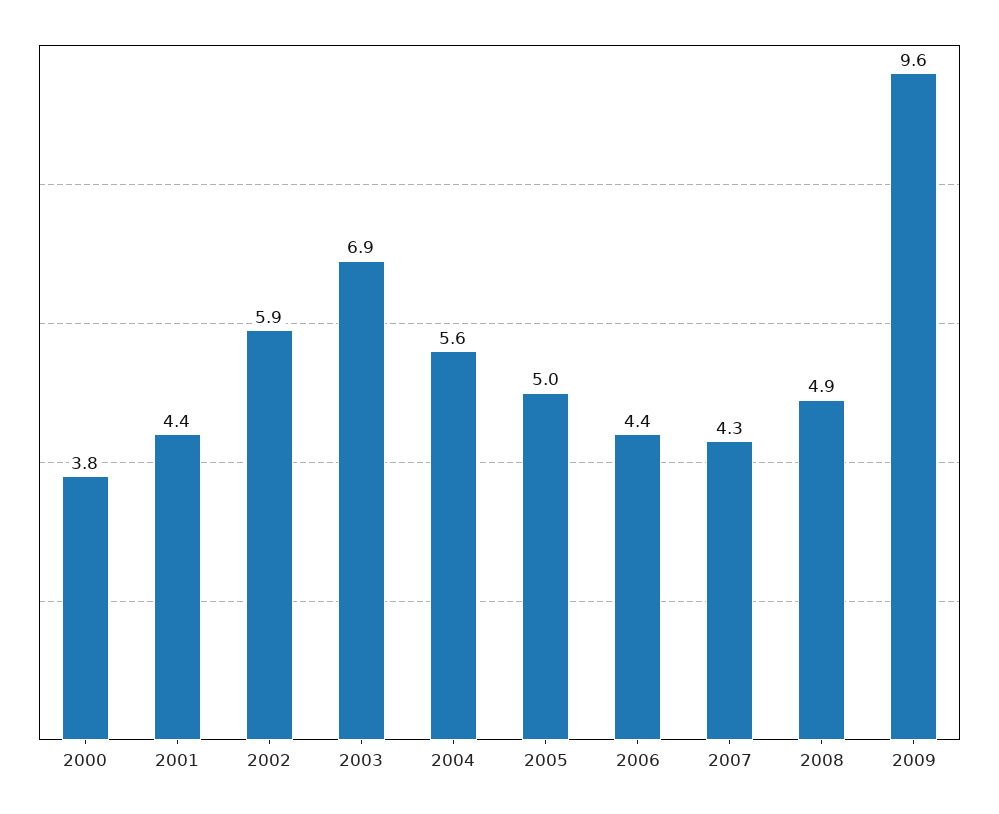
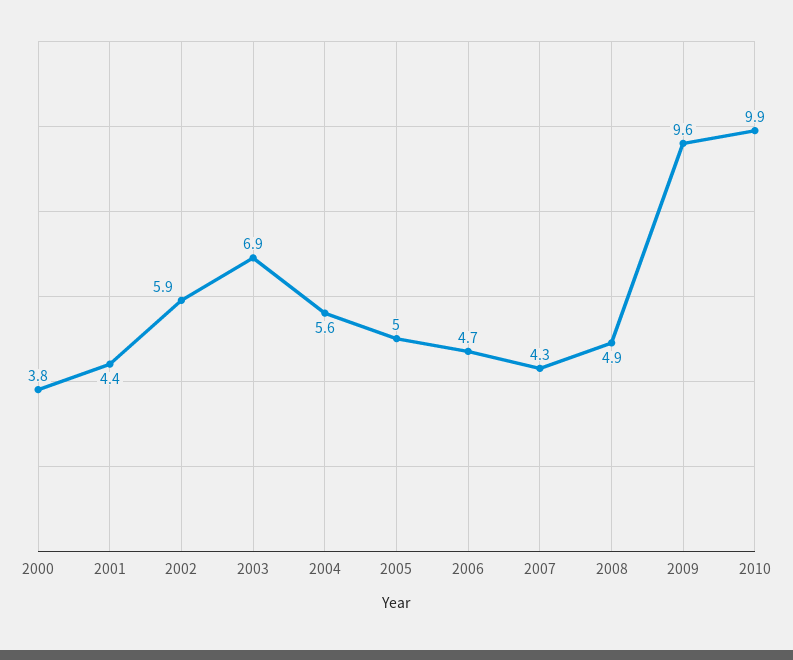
2006: 4.4 -> 4.7
2010: none -> 9.9

